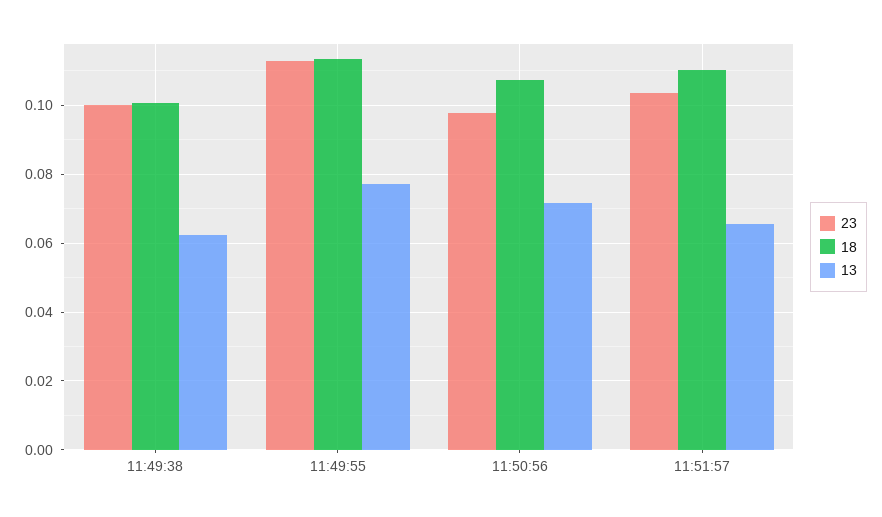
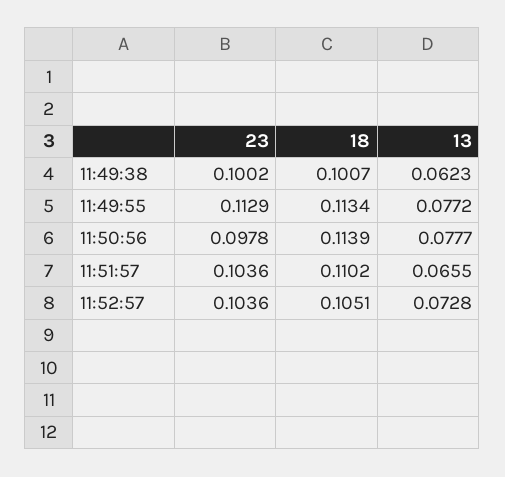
18, 11:50:56: 0.108 -> 0.1139
13, 11:50:56: 0.072 -> 0.0777
23, 11:52:57: none -> 0.1036
18, 11:52:57: none -> 0.1051
13, 11:52:57: none -> 0.0728

